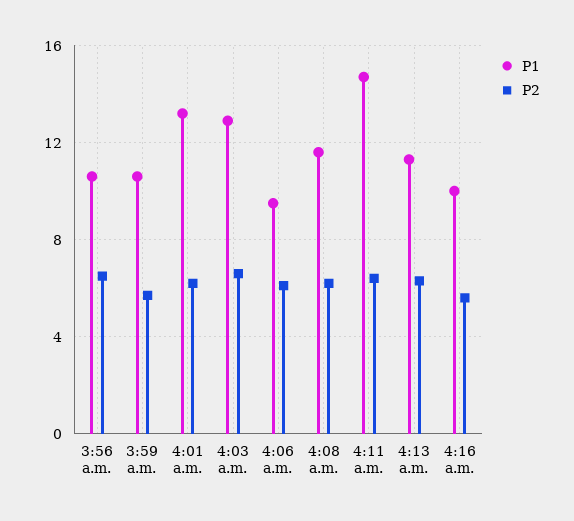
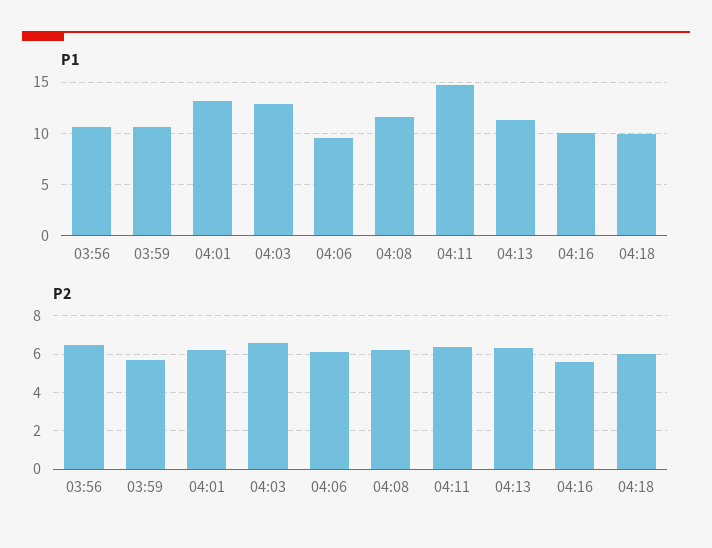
P1, 04:18: none -> 10
P2, 04:18: none -> 6

